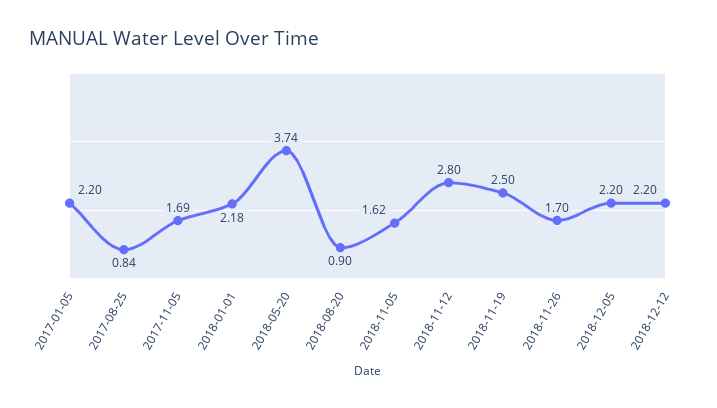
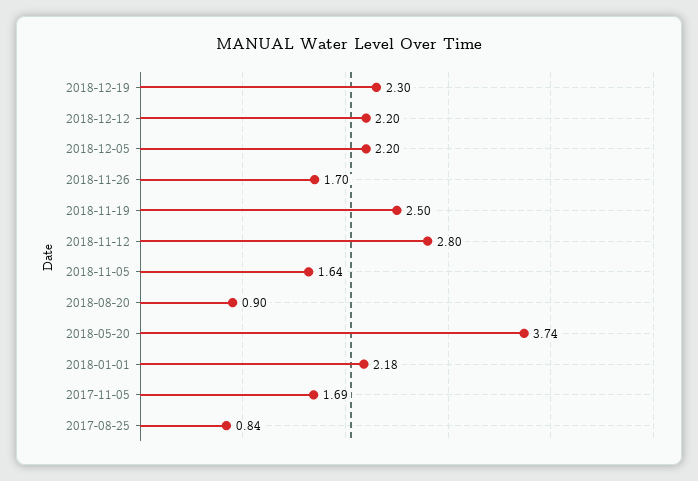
2017-01-05: 2.2 -> none
2018-11-05: 1.62 -> 1.64
2018-12-19: none -> 2.3

